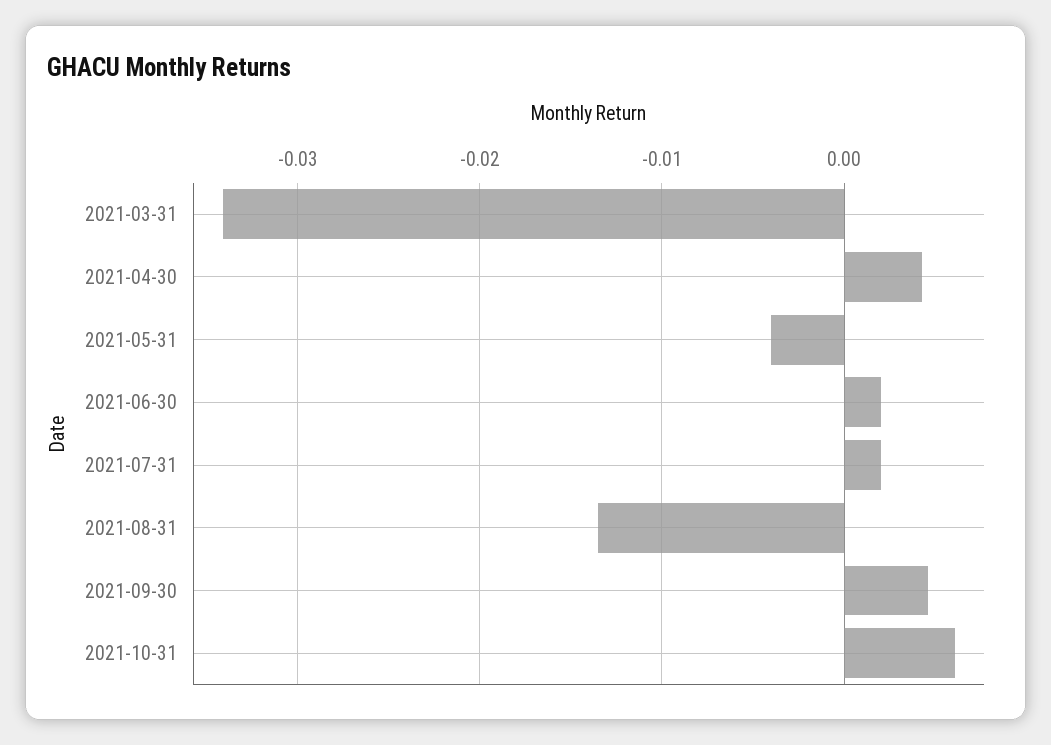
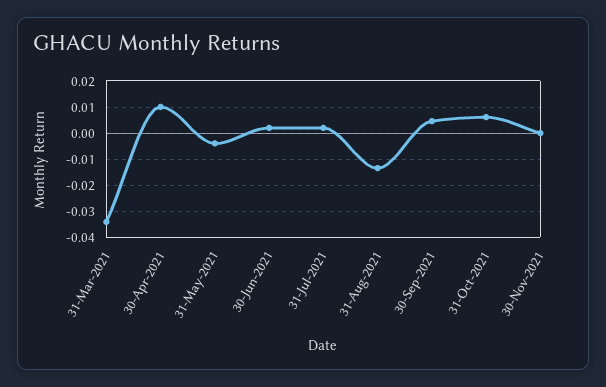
2021-04-30: 0.004 -> 0.01
30-Nov-2021: none -> 0

